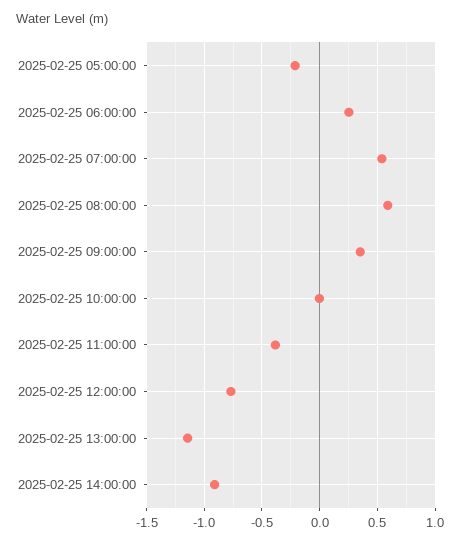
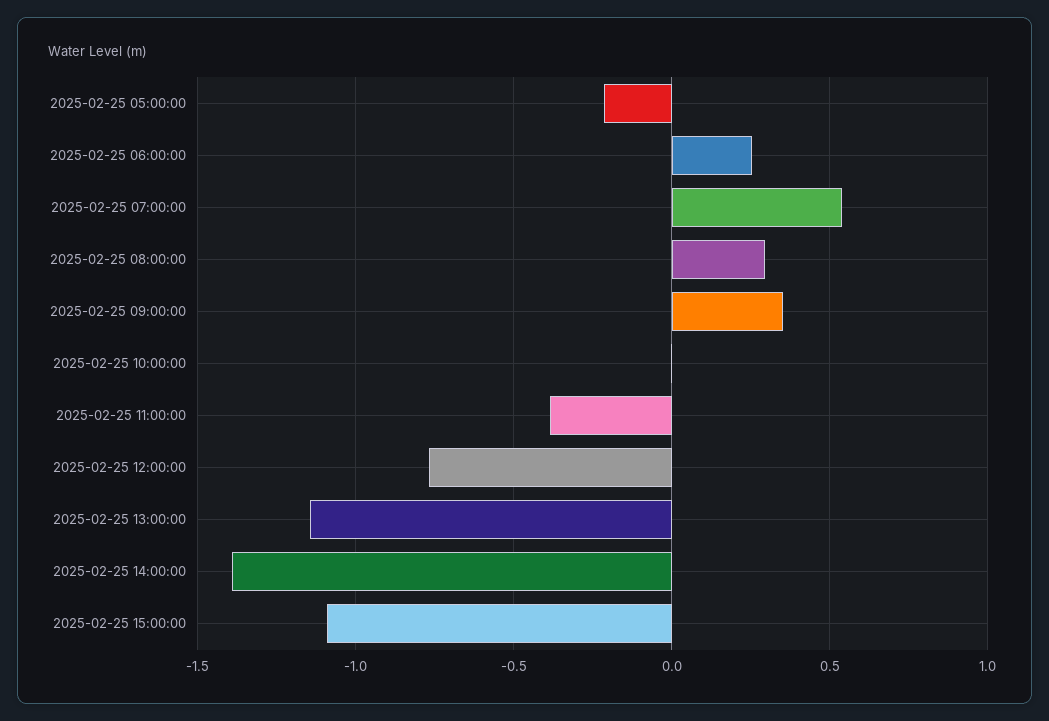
2025-02-25 08:00:00: 0.6 -> 0.3
2025-02-25 14:00:00: -0.9 -> -1.4
2025-02-25 15:00:00: none -> -1.1

